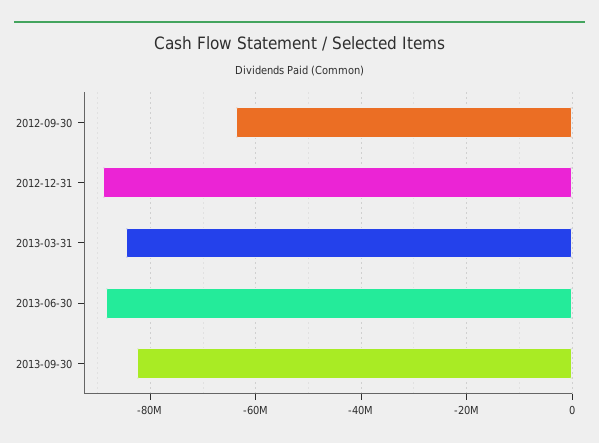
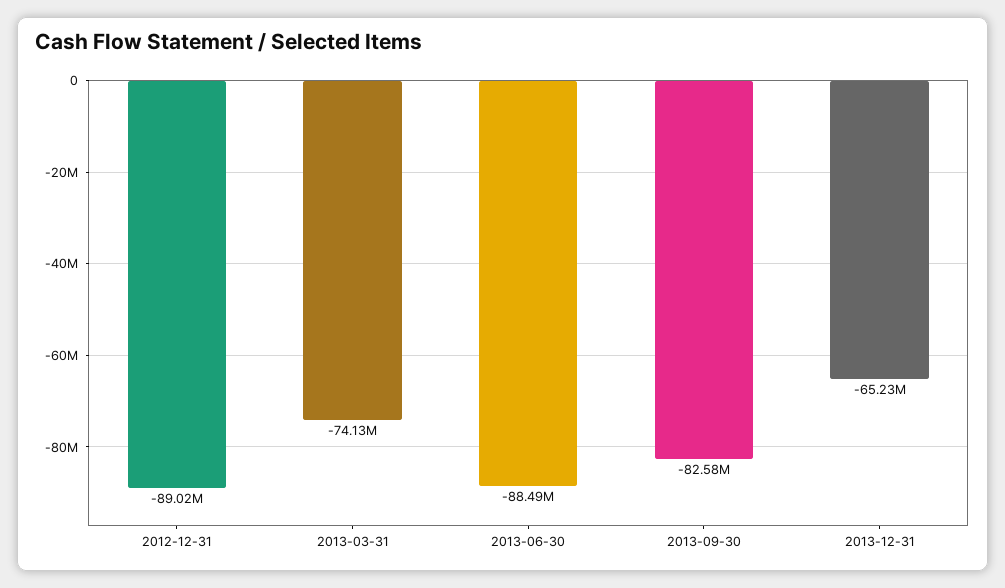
2012-09-30: -64000000 -> none
2013-03-31: -84000000 -> -74130000
2013-12-31: none -> -65230000

